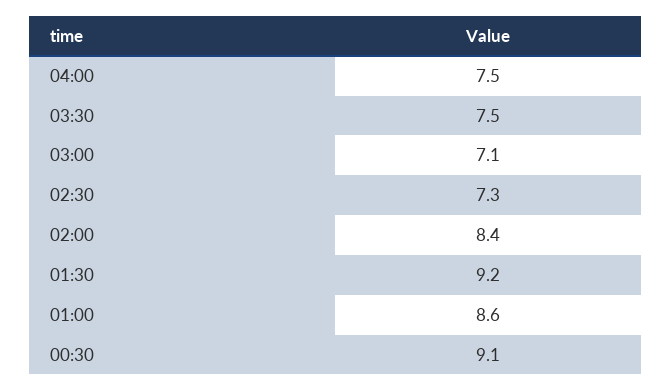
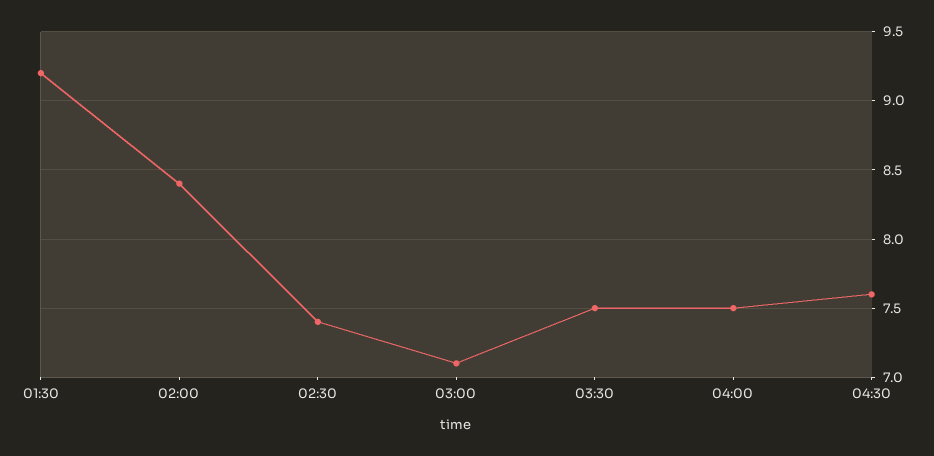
02:30: 7.3 -> 7.4
01:00: 8.6 -> none
00:30: 9.1 -> none
04:30: none -> 7.6

